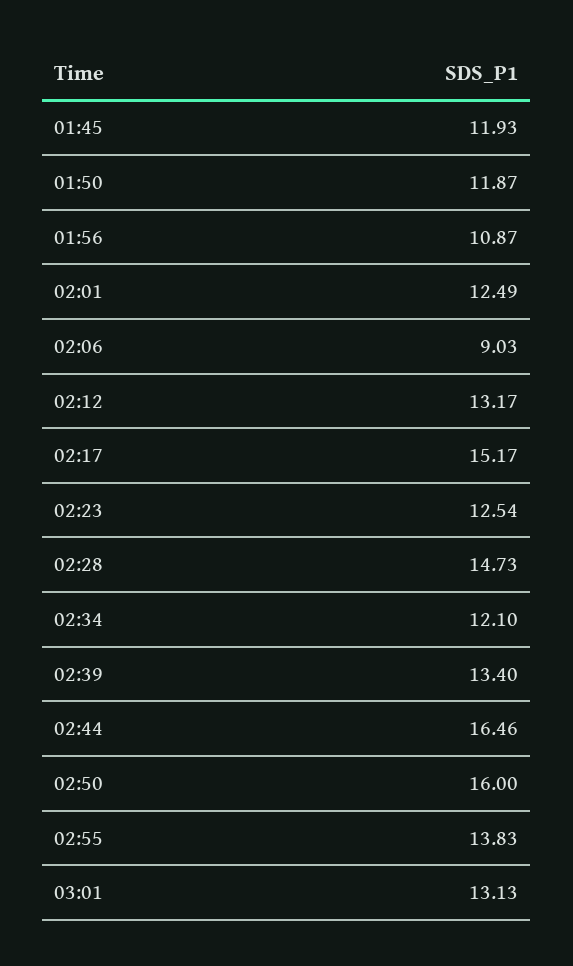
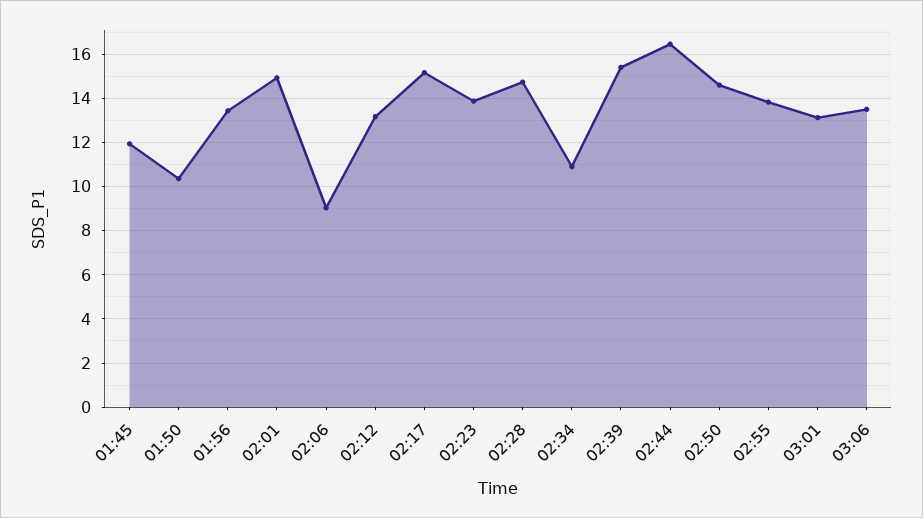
01:50: 11.87 -> 10.5
01:56: 10.87 -> 13.5
02:01: 12.49 -> 15
02:23: 12.54 -> 14
02:34: 12.1 -> 11
02:39: 13.4 -> 15.5
02:50: 16 -> 14.5
03:06: none -> 13.5

